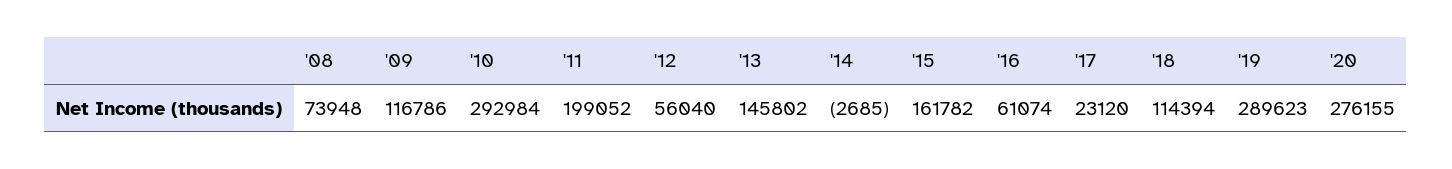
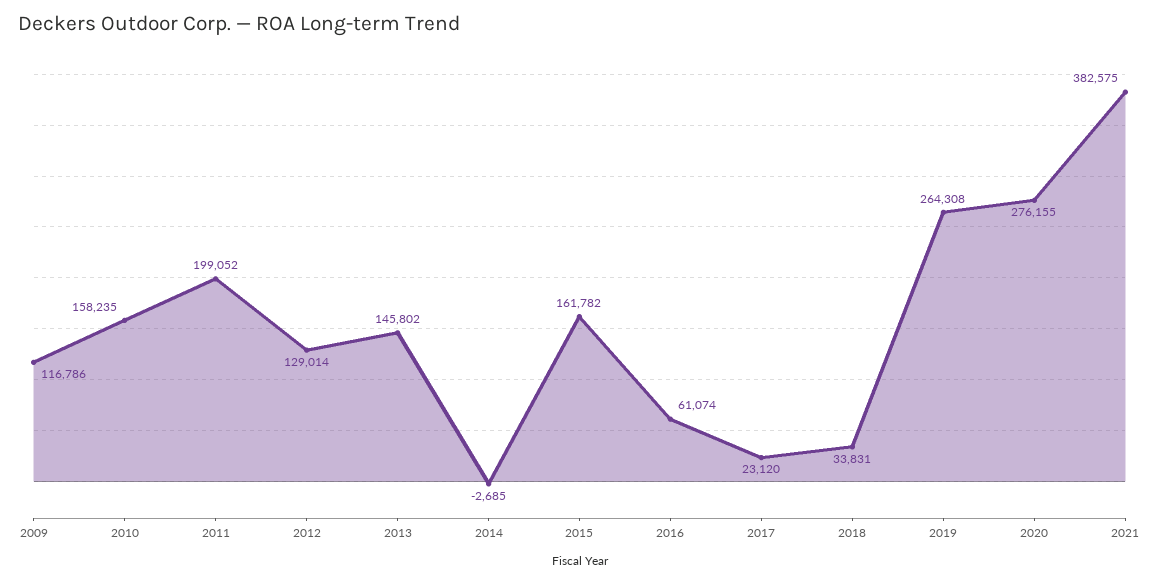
'08: 73948 -> none
'10: 292984 -> 158235
'12: 56040 -> 129014
'18: 114394 -> 33831
'19: 289623 -> 264308
2021: none -> 382575

